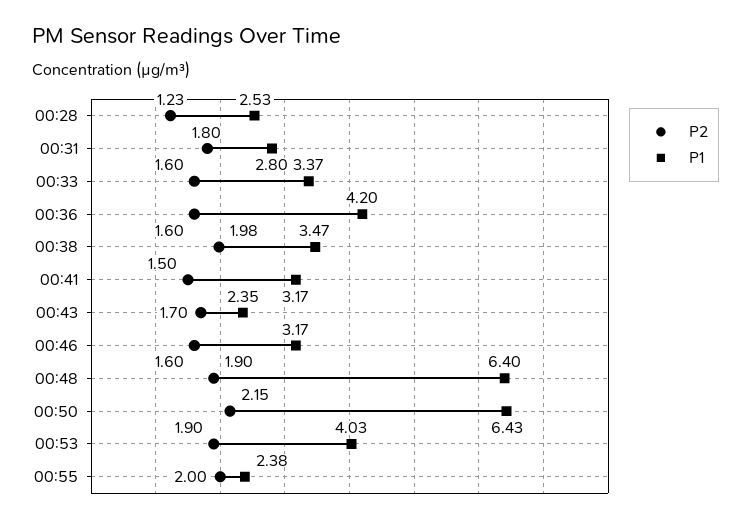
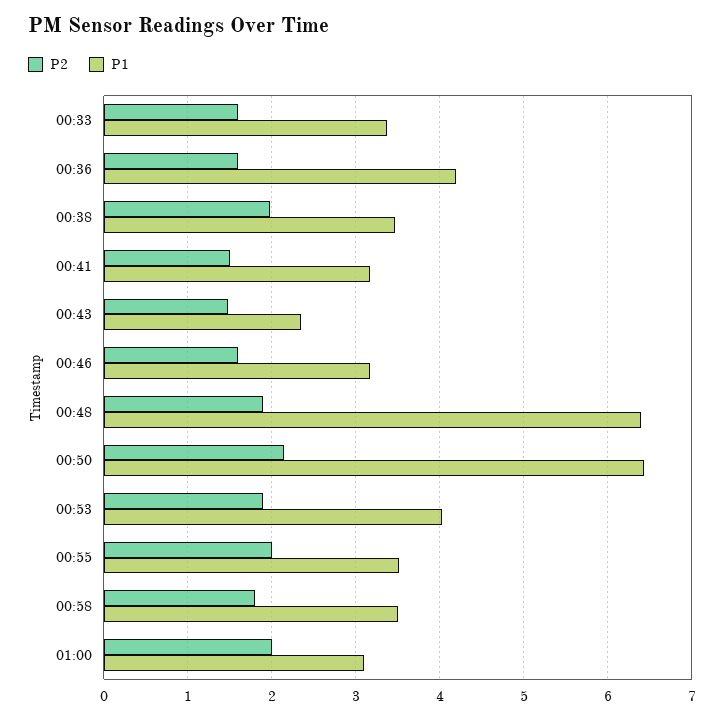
P2, 00:28: 1.23 -> none
P1, 00:28: 2.53 -> none
P2, 00:31: 1.8 -> none
P1, 00:31: 2.8 -> none
P2, 00:43: 1.7 -> 1.5
P1, 00:55: 2.38 -> 3.5
P2, 00:58: none -> 1.8
P1, 00:58: none -> 3.5
P2, 01:00: none -> 2
P1, 01:00: none -> 3.1

